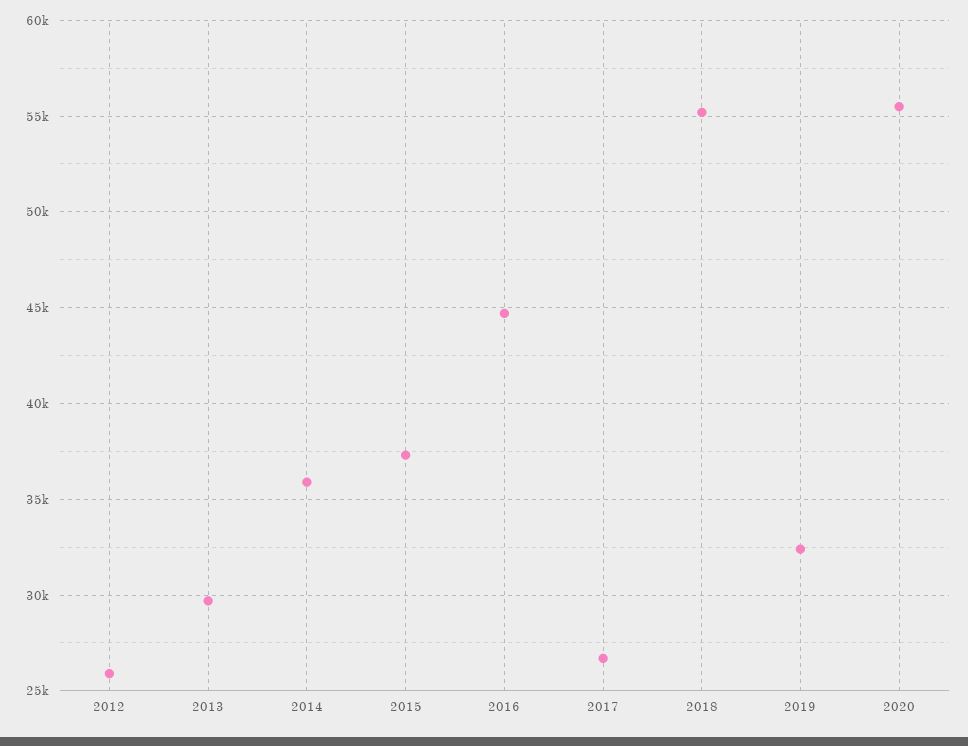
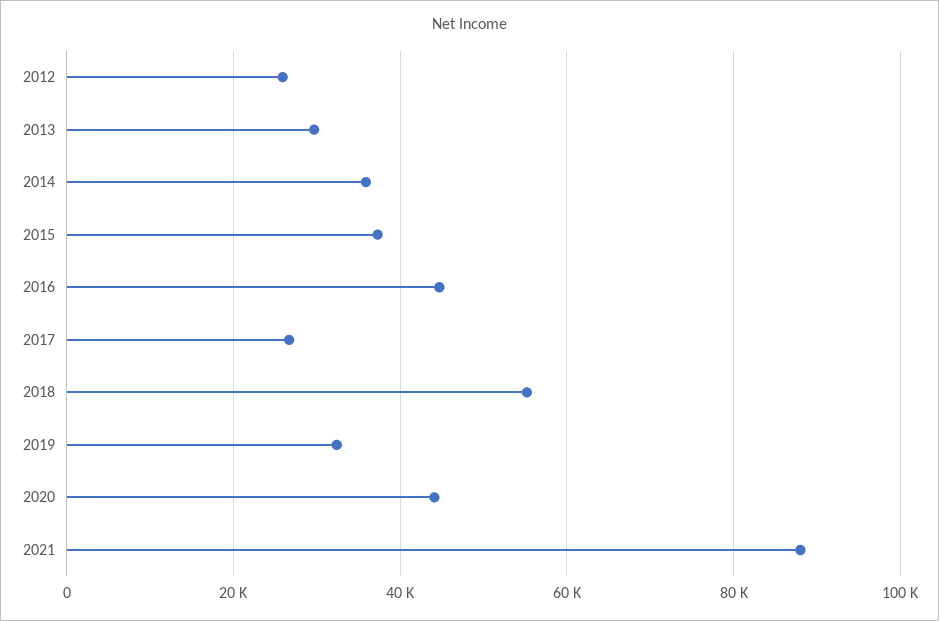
2020: 55500 -> 44000
2021: none -> 88000

